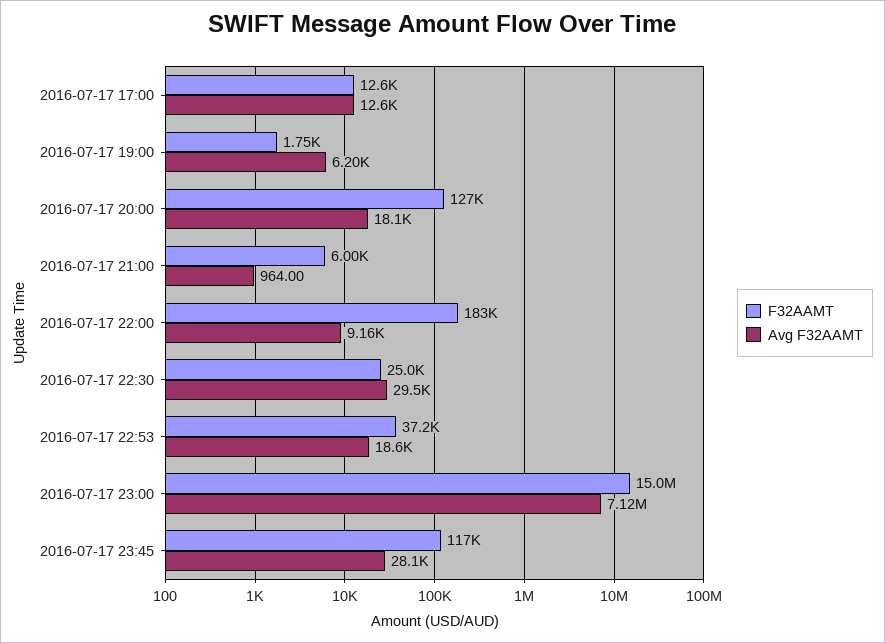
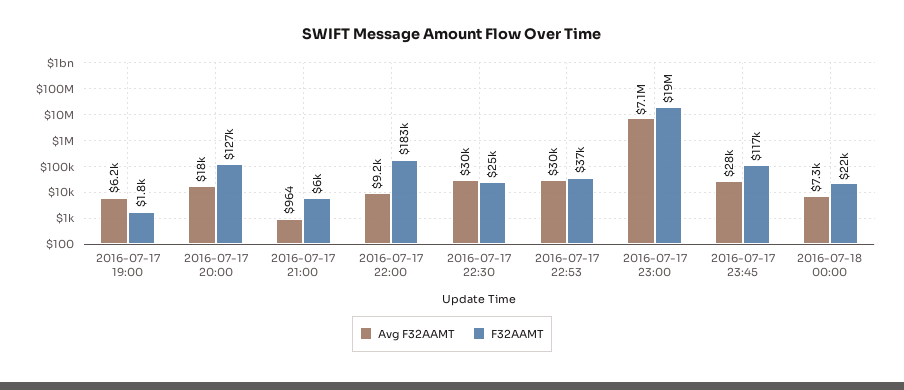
F32AAMT, 2016-07-17 17:00: 12600 -> none
Avg F32AAMT, 2016-07-17 17:00: 12600 -> none
Avg F32AAMT, 2016-07-17 22:53: 18600 -> 30000
F32AAMT, 2016-07-17 23:00: 15000000 -> 19000000
Avg F32AAMT, 2016-07-18 00:00: none -> 7300
F32AAMT, 2016-07-18 00:00: none -> 22000

